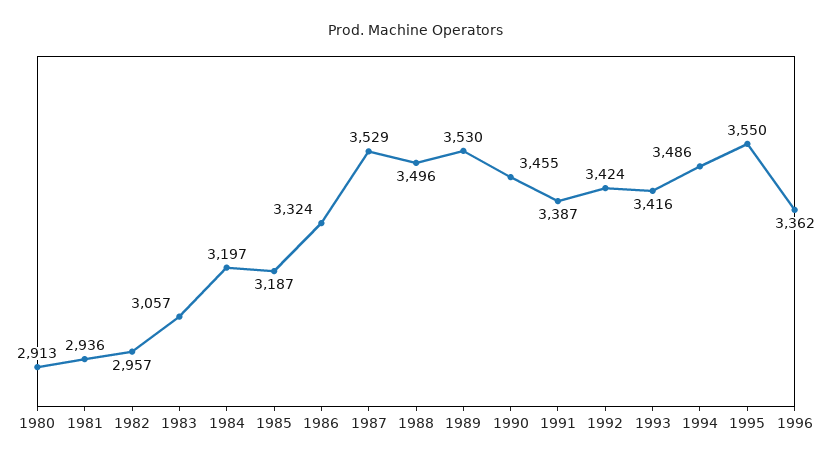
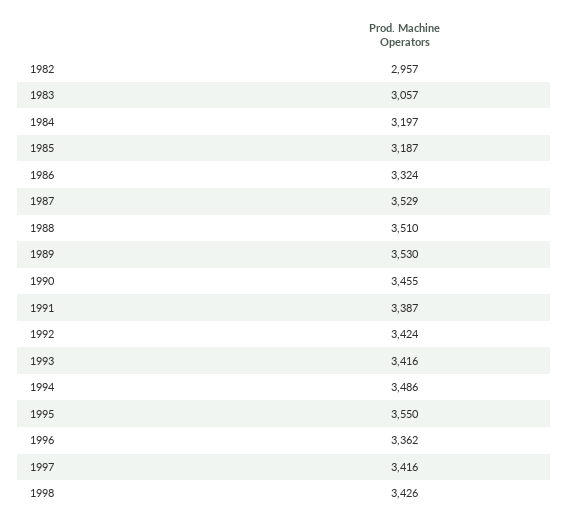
1980: 2913 -> none
1981: 2936 -> none
1988: 3496 -> 3510
1997: none -> 3416
1998: none -> 3426

